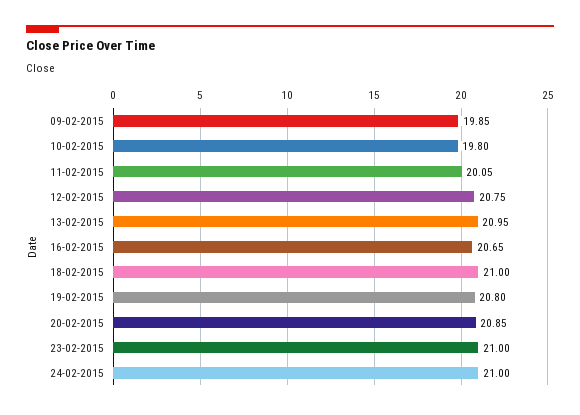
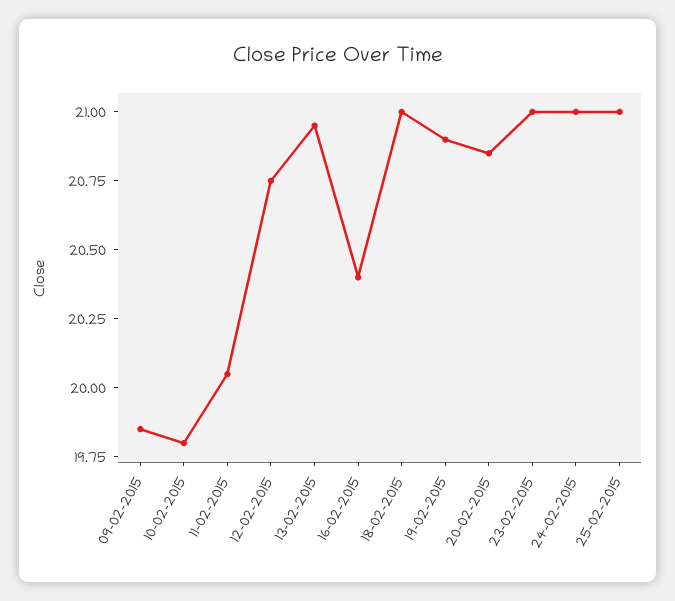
16-02-2015: 20.65 -> 20.4
19-02-2015: 20.8 -> 20.9
25-02-2015: none -> 21

